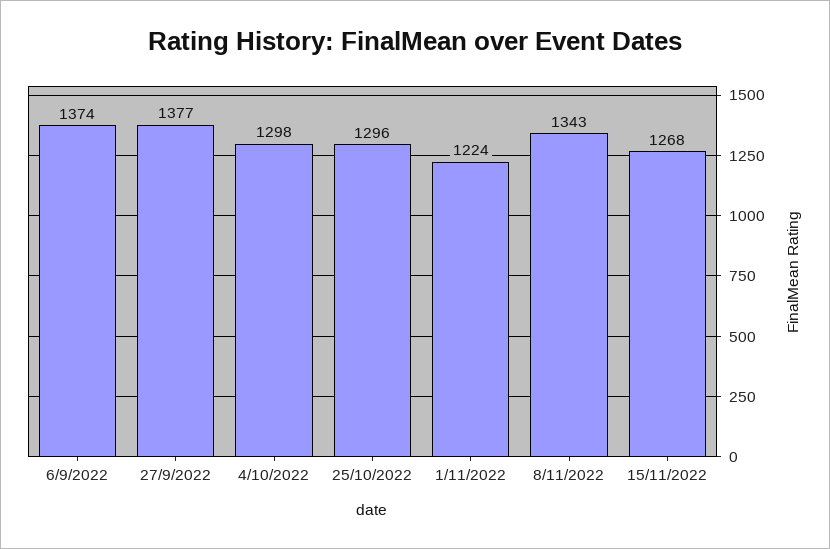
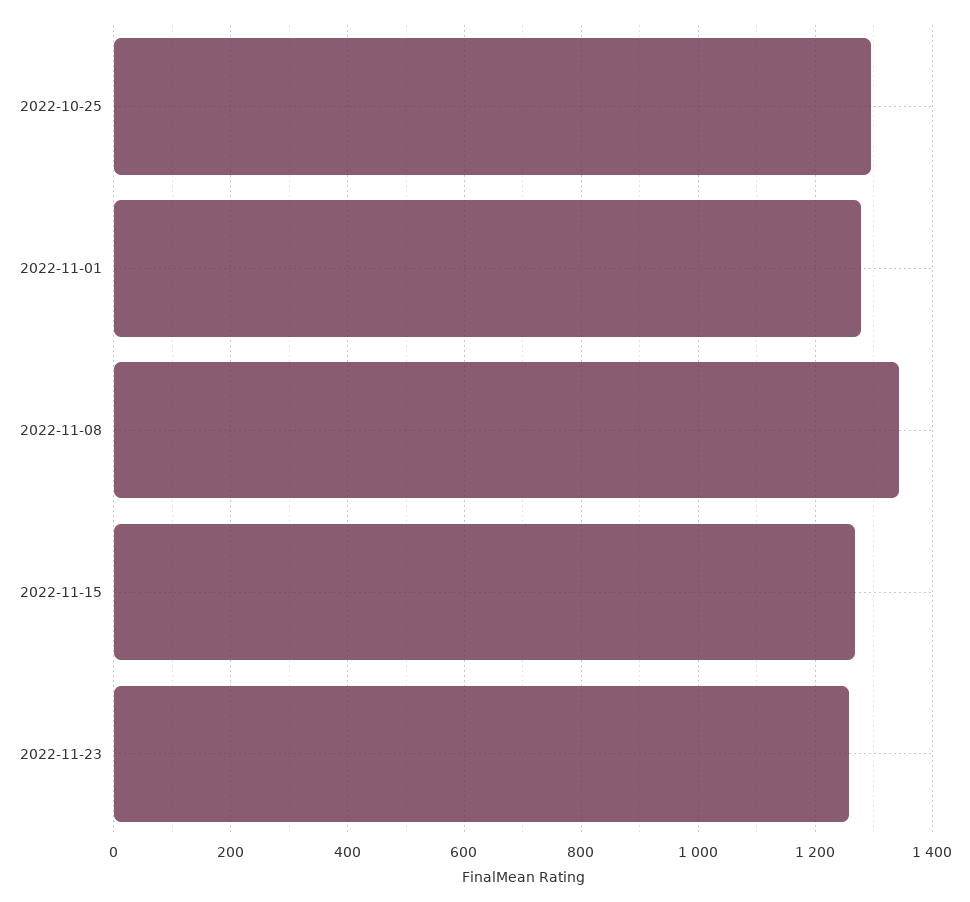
6/9/2022: 1374 -> none
27/9/2022: 1377 -> none
4/10/2022: 1298 -> none
1/11/2022: 1224 -> 1280
2022-11-23: none -> 1260

